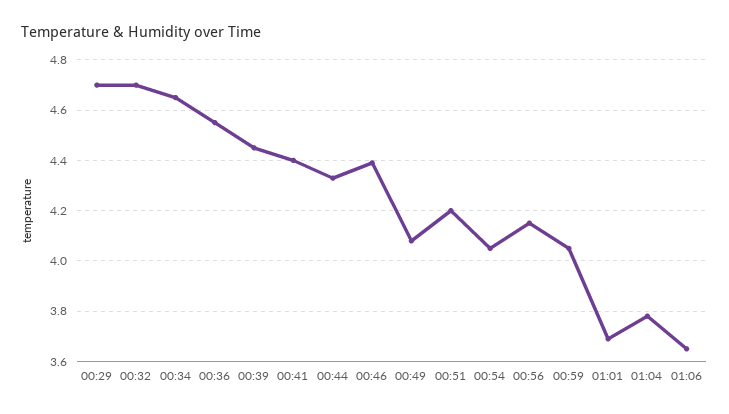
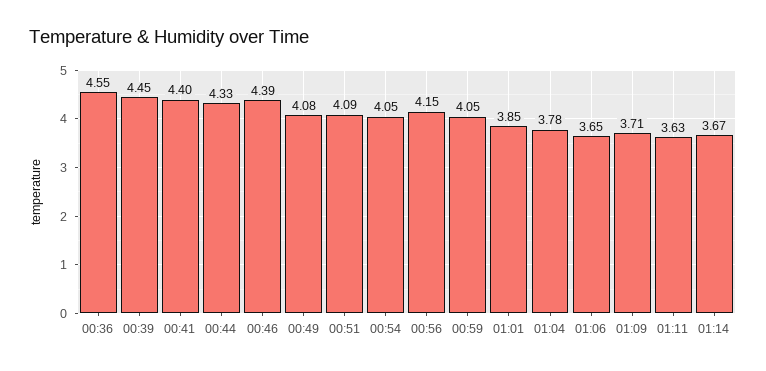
00:29: 4.7 -> none
00:32: 4.7 -> none
00:34: 4.65 -> none
00:51: 4.2 -> 4.09
01:01: 3.7 -> 3.85
01:09: none -> 3.71
01:11: none -> 3.63
01:14: none -> 3.67

